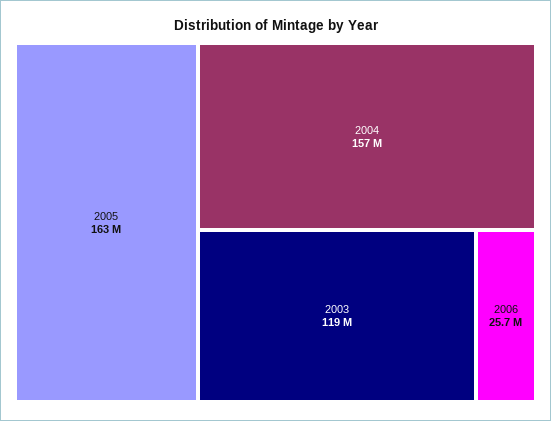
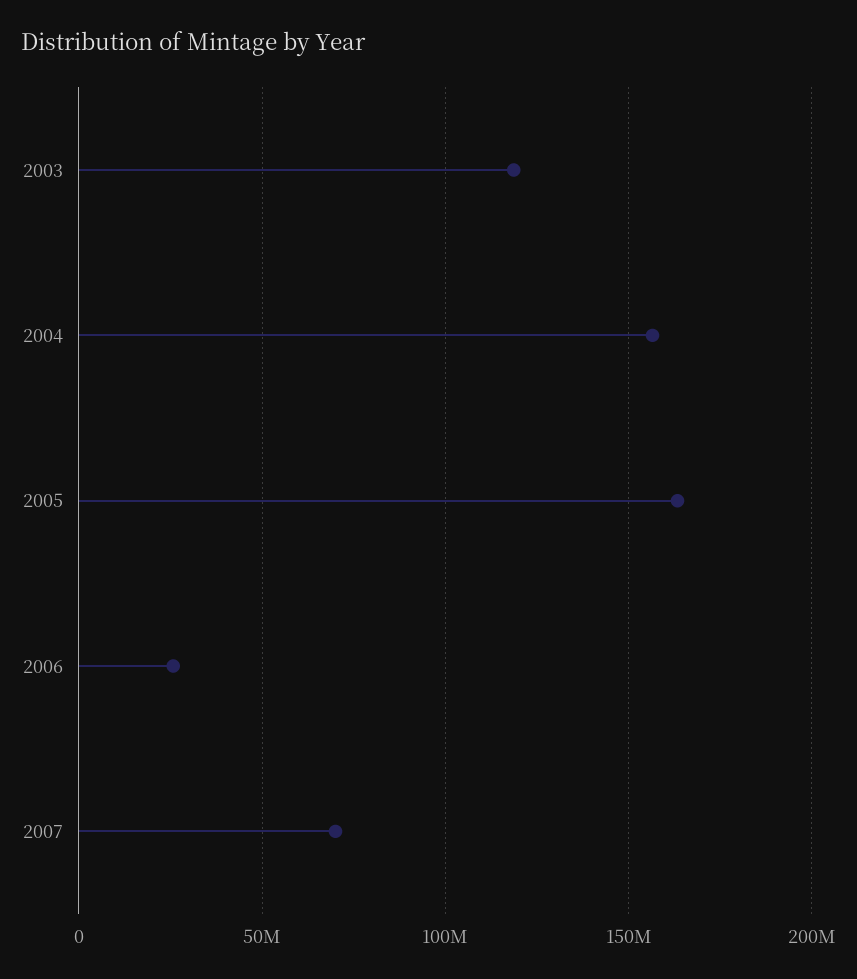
2007: none -> 70000000

